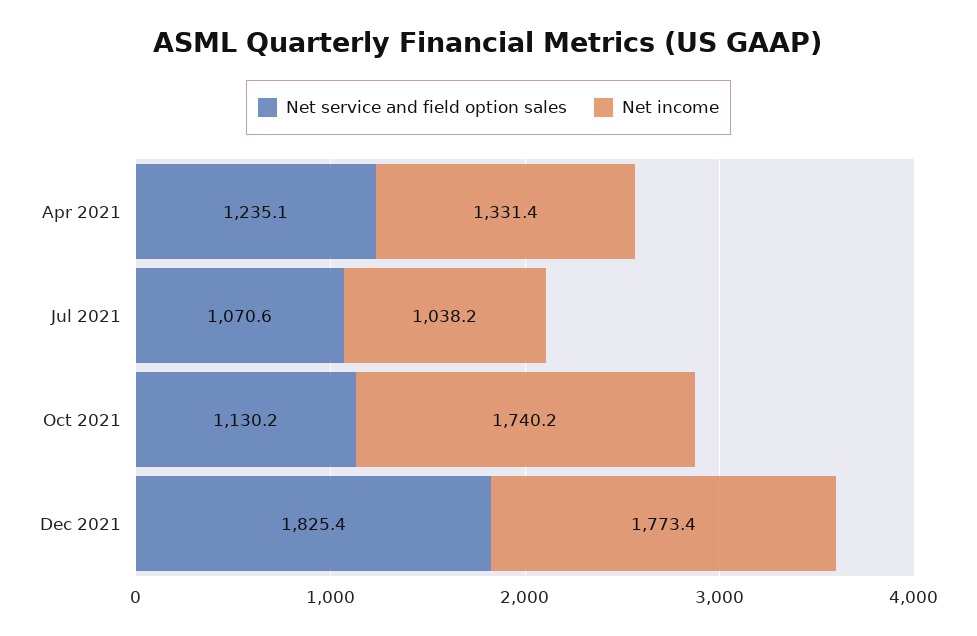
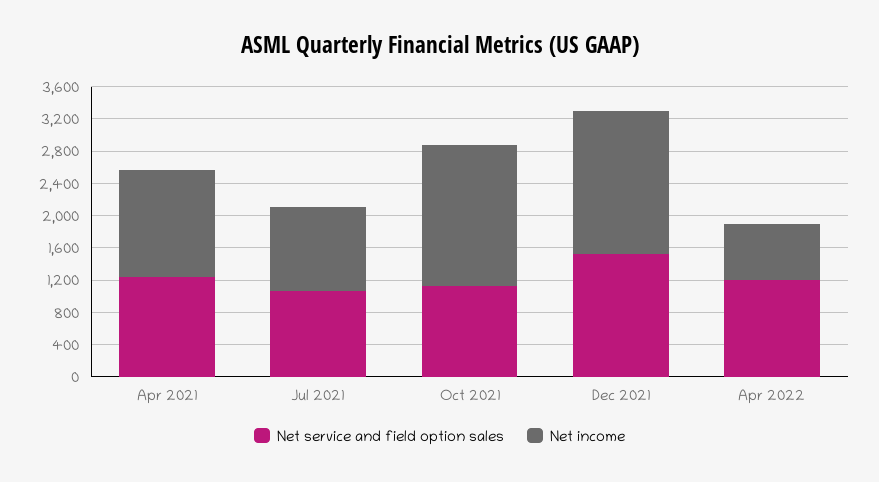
Net service and field option sales, Dec 2021: 1825.4 -> 1500
Net service and field option sales, Apr 2022: none -> 1200
Net income, Apr 2022: none -> 700

